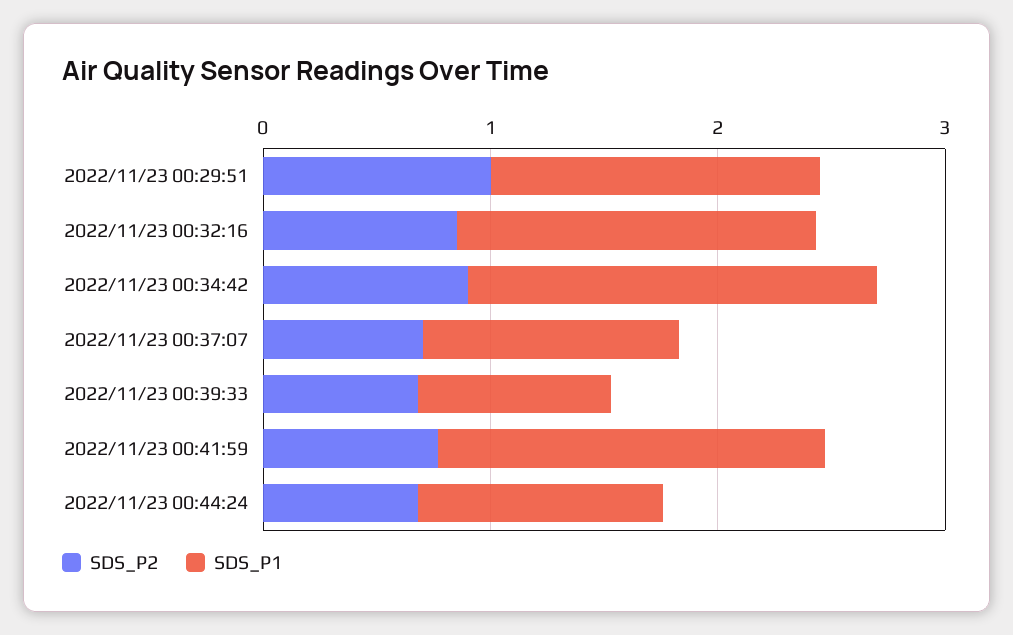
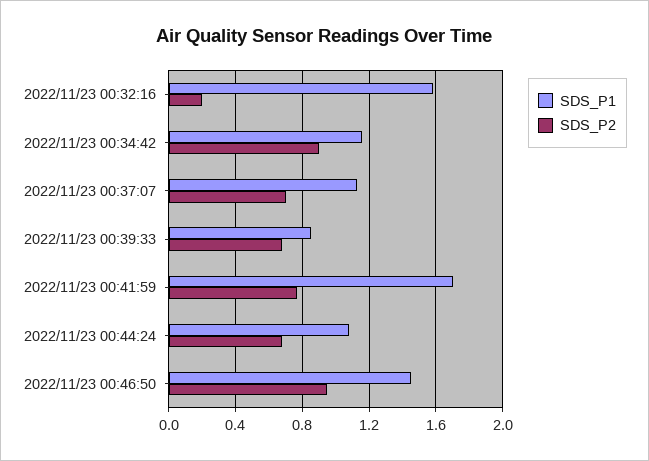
SDS_P2, 2022/11/23 00:29:51: 1 -> none
SDS_P1, 2022/11/23 00:29:51: 1.4 -> none
SDS_P2, 2022/11/23 00:32:16: 0.8 -> 0.2
SDS_P1, 2022/11/23 00:34:42: 1.8 -> 1.15
SDS_P1, 2022/11/23 00:46:50: none -> 1.45
SDS_P2, 2022/11/23 00:46:50: none -> 0.95

